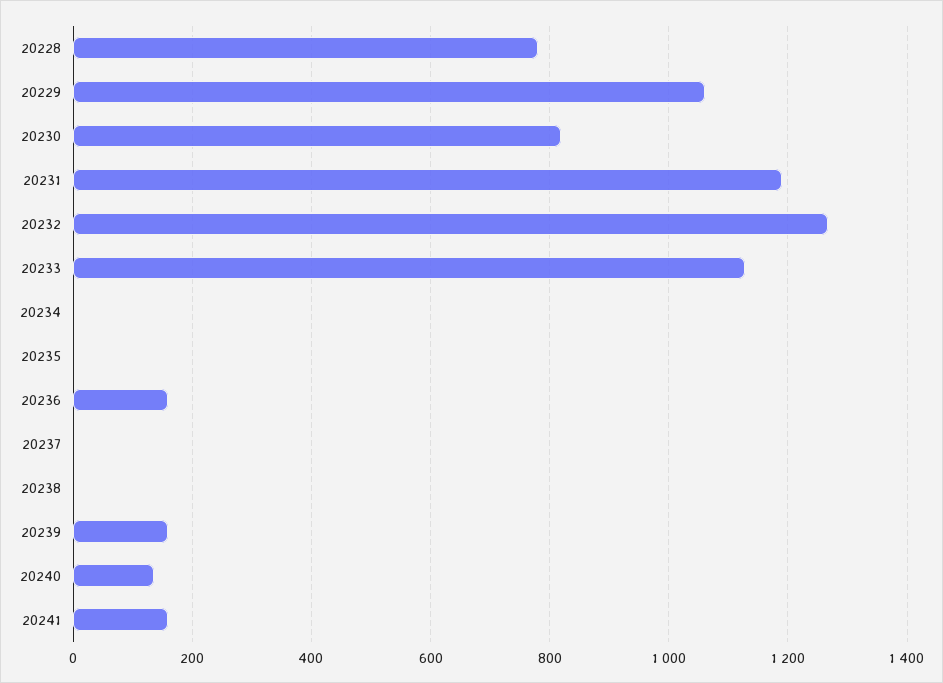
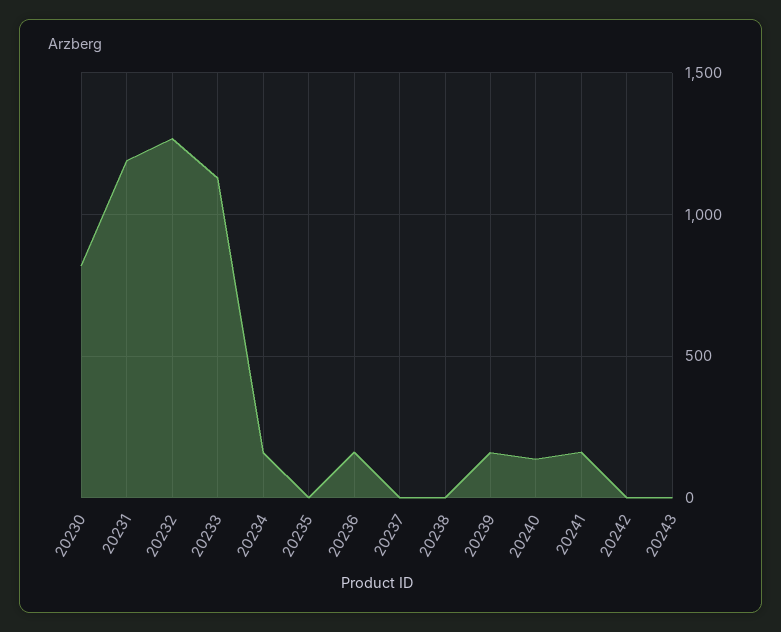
20228: 780 -> none
20229: 1060 -> none
20234: 0 -> 150
20242: none -> 0
20243: none -> 0

